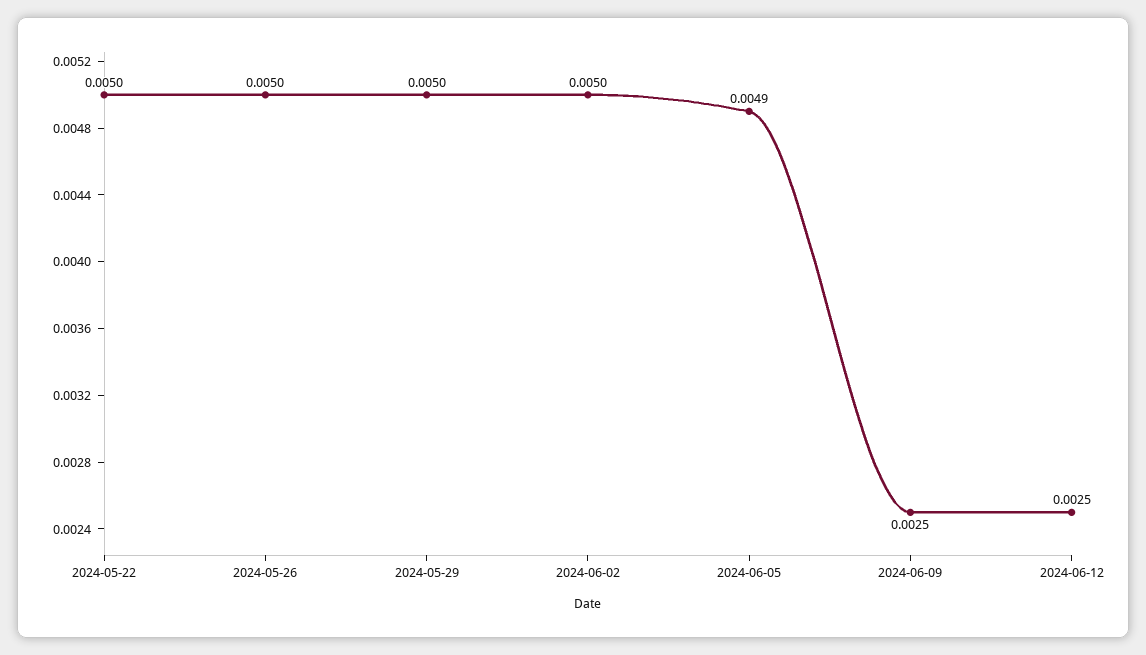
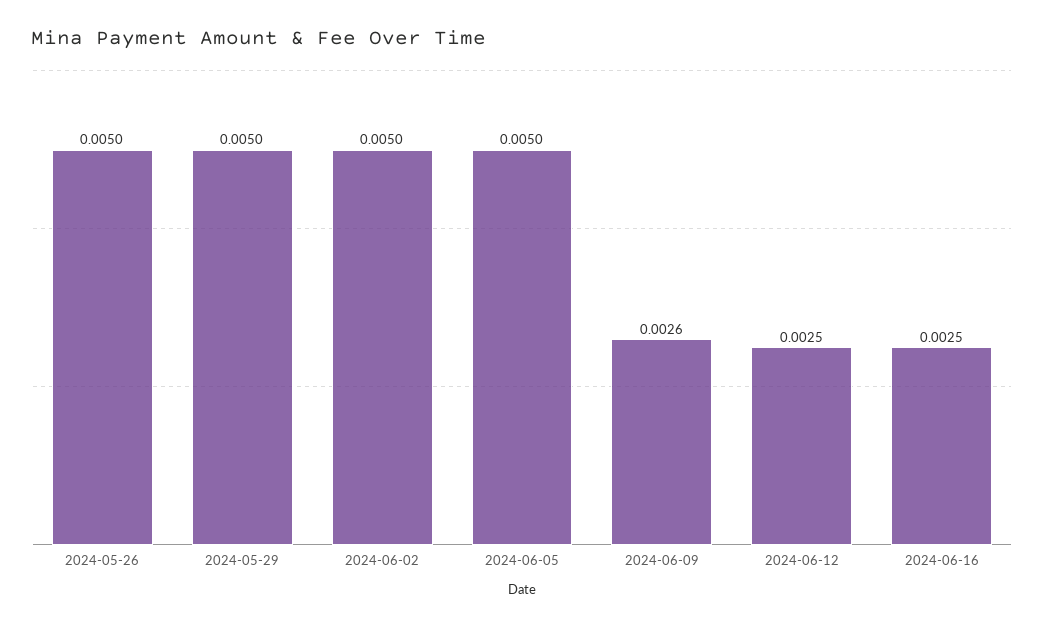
2024-05-22: 0.005 -> none
2024-06-05: 0.0049 -> 0.005
2024-06-09: 0.0025 -> 0.0026
2024-06-16: none -> 0.0025

